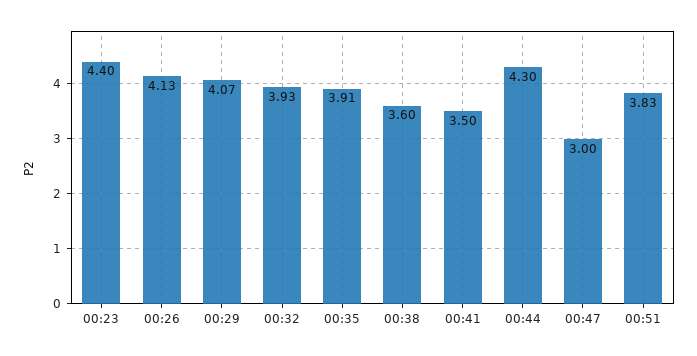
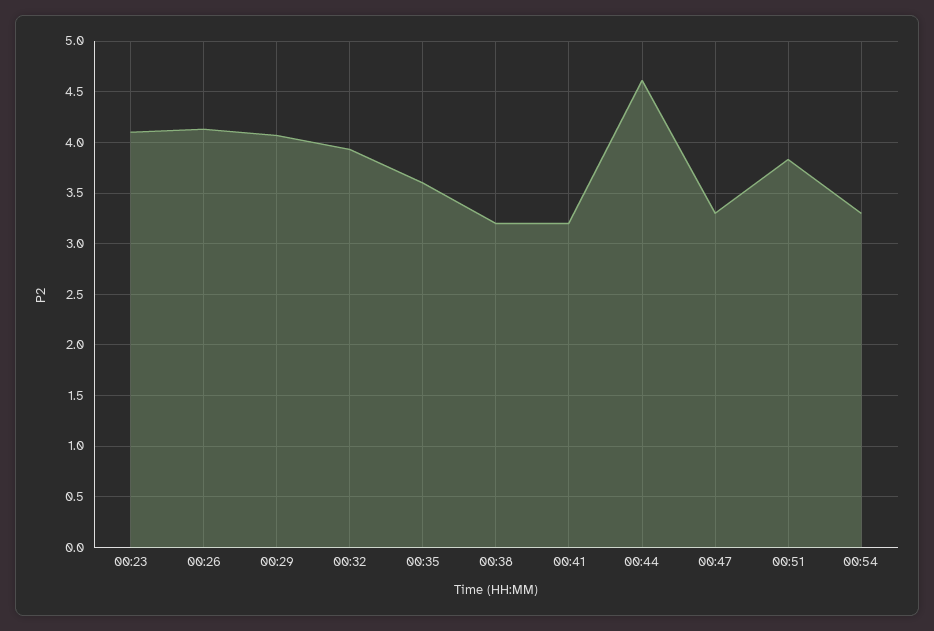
00:23: 4.4 -> 4.1
00:35: 3.91 -> 3.6
00:38: 3.6 -> 3.2
00:41: 3.5 -> 3.2
00:44: 4.3 -> 4.6
00:47: 3 -> 3.3
00:54: none -> 3.3

